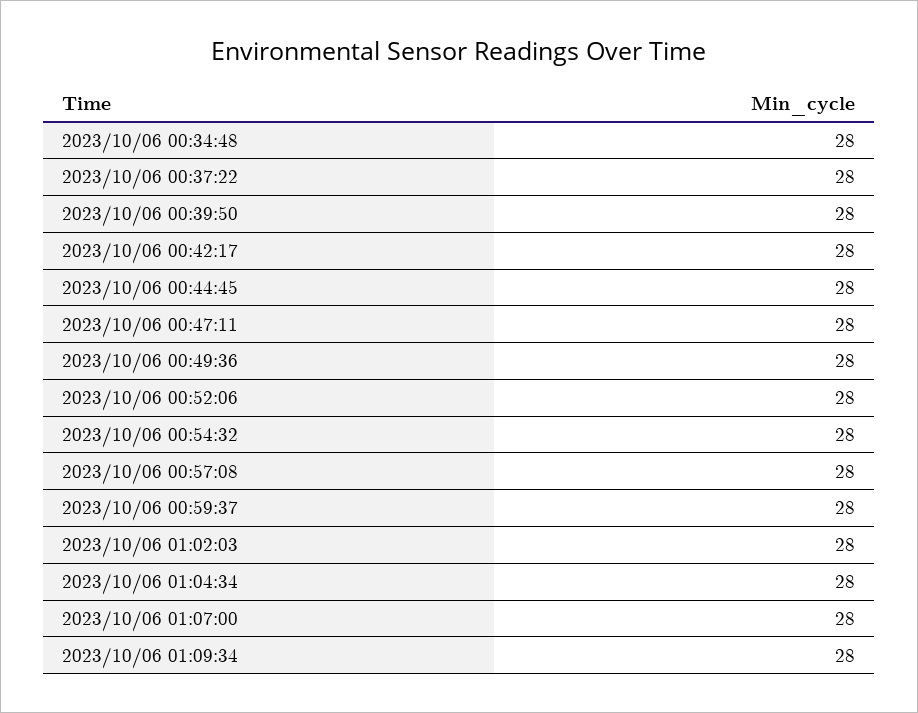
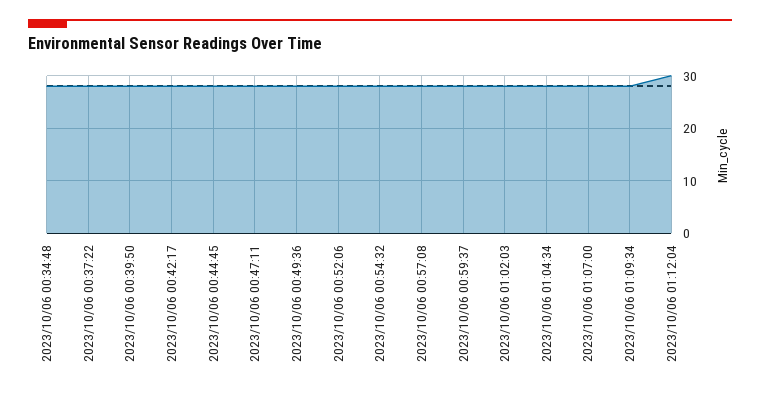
2023/10/06 01:12:04: none -> 30

